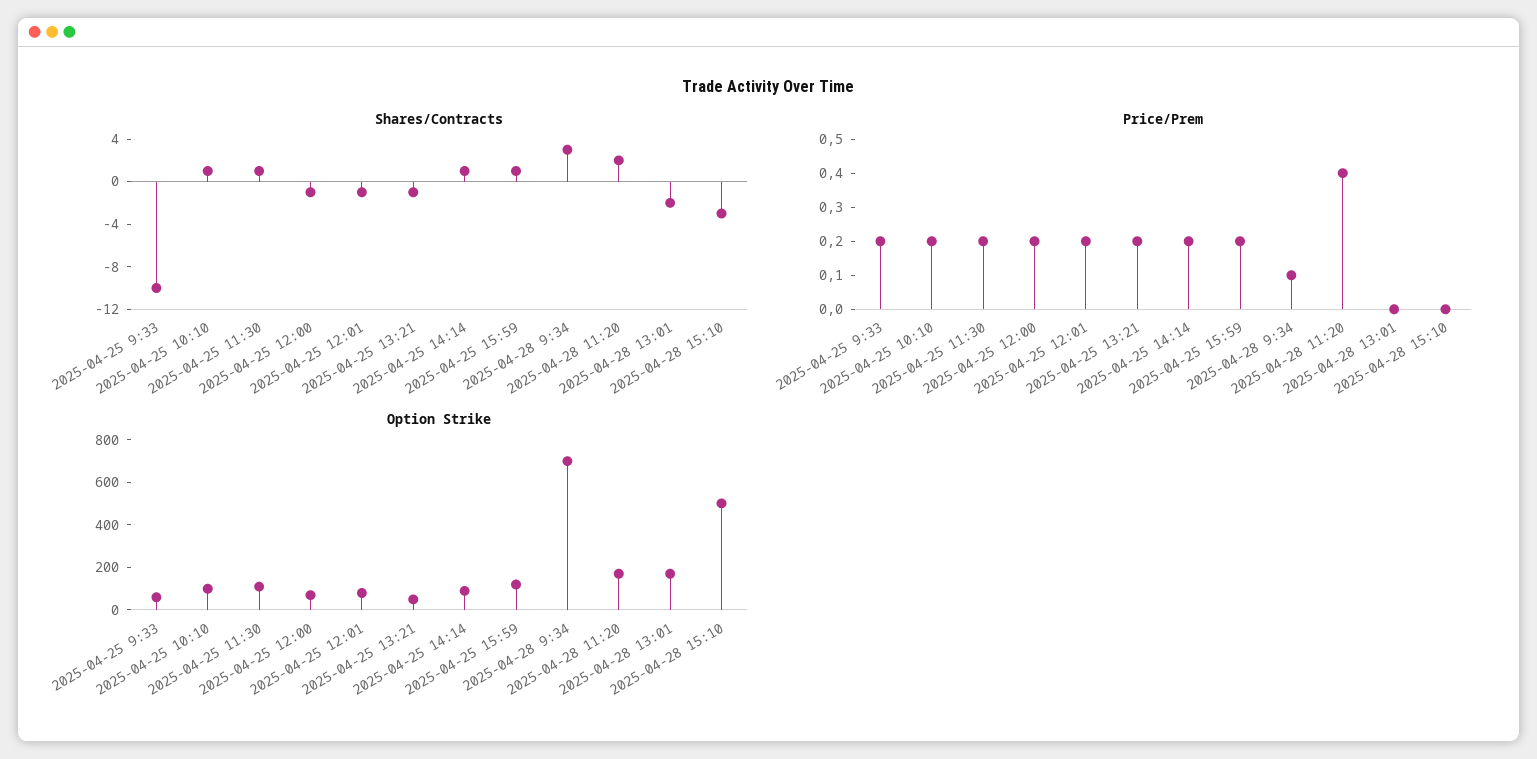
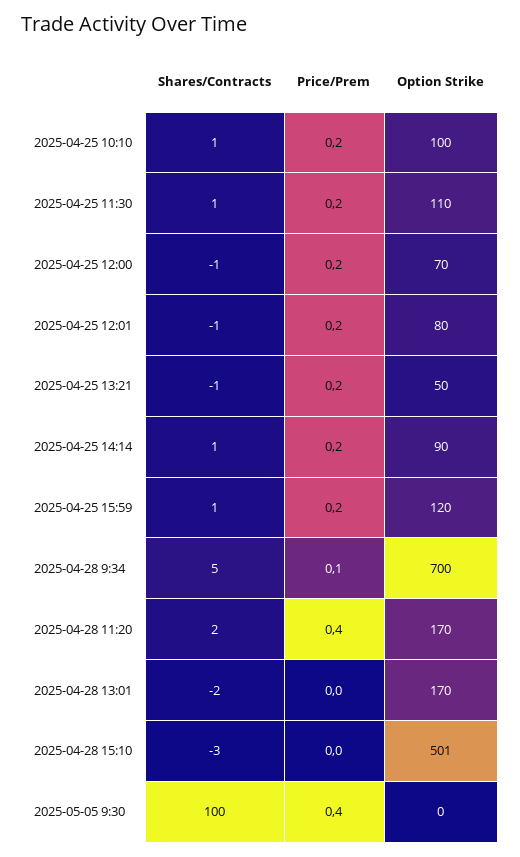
Shares/Contracts, 2025-04-25 9:33: -10 -> none
Shares/Contracts, 2025-04-28 9:34: 3 -> 5
Price/Prem, 2025-04-25 9:33: 0.2 -> none
Option Strike, 2025-04-25 9:33: 50 -> none
Shares/Contracts, 2025-05-05 9:30: none -> 100
Price/Prem, 2025-05-05 9:30: none -> 0.4
Option Strike, 2025-05-05 9:30: none -> 0

